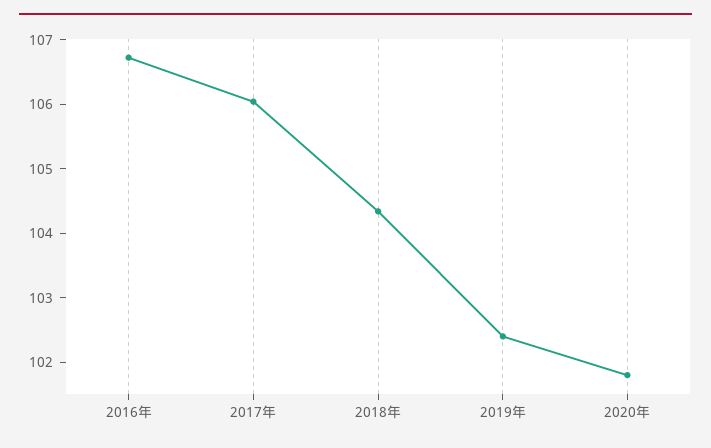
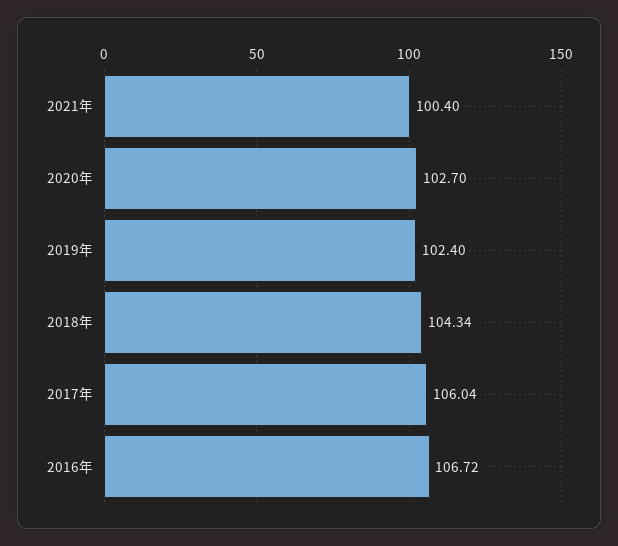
2020年: 101.8 -> 102.7
2021年: none -> 100.4

